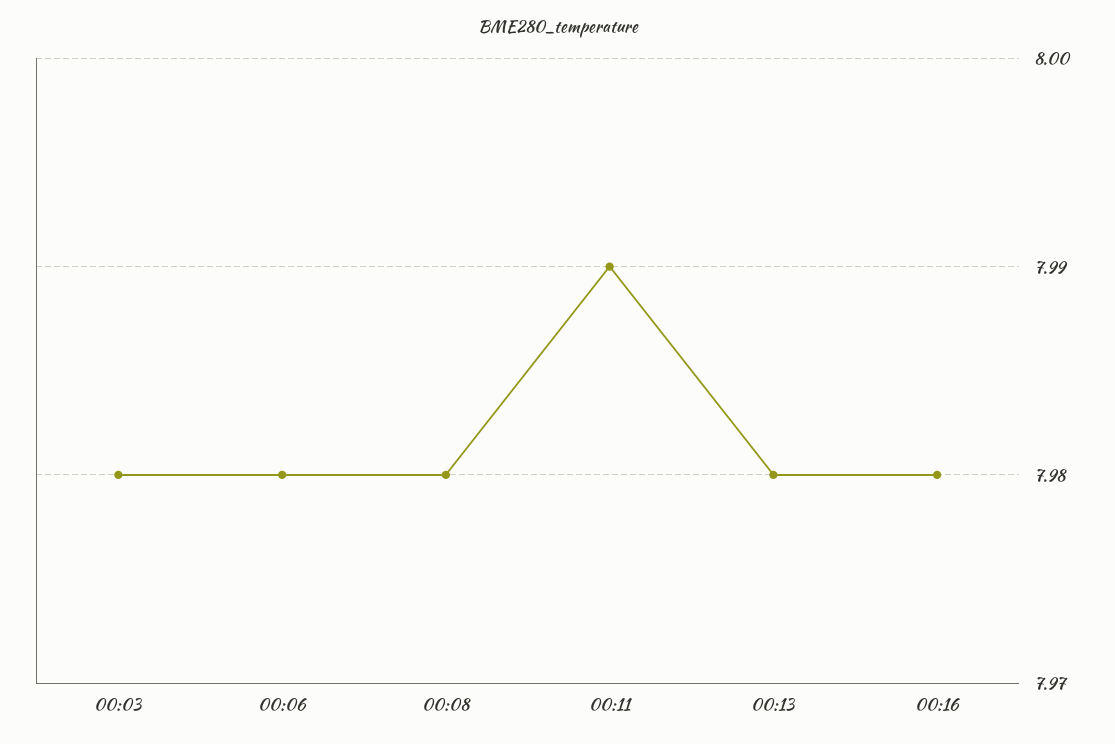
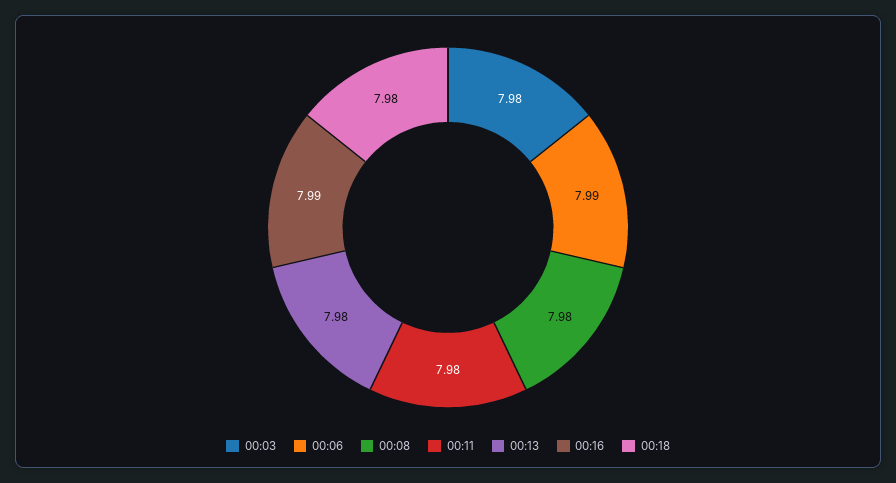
00:06: 7.98 -> 7.99
00:11: 7.99 -> 7.98
00:16: 7.98 -> 7.99
00:18: none -> 7.98

